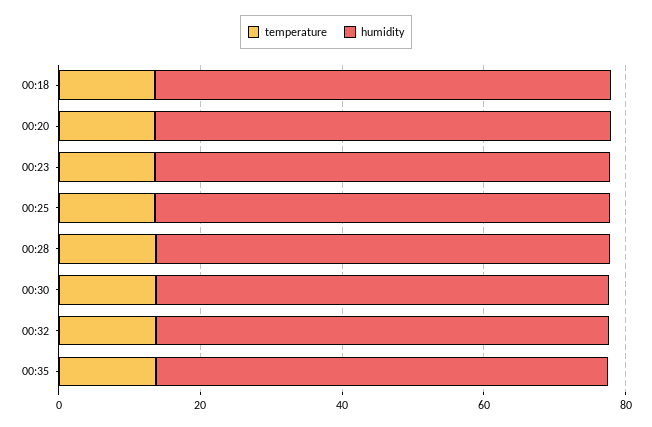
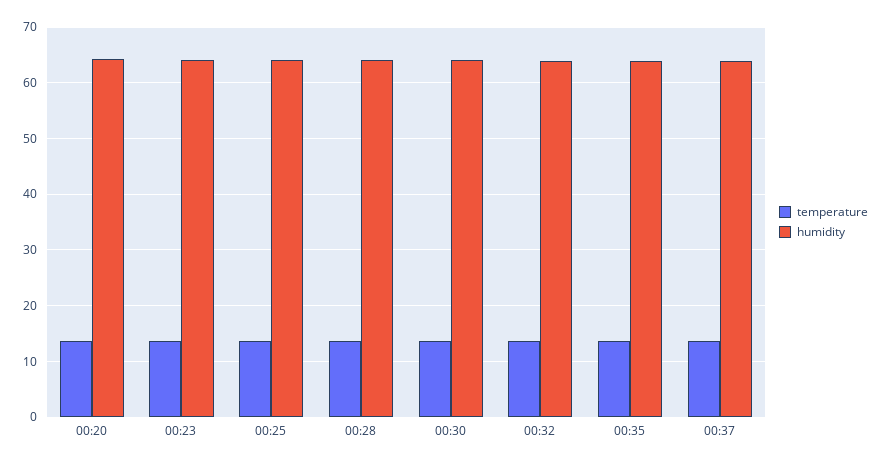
temperature, 00:18: 15 -> none
humidity, 00:18: 65 -> none
temperature, 00:37: none -> 14
humidity, 00:37: none -> 64

